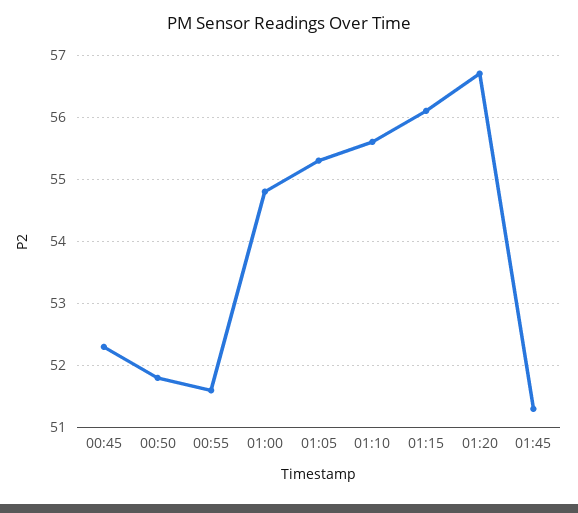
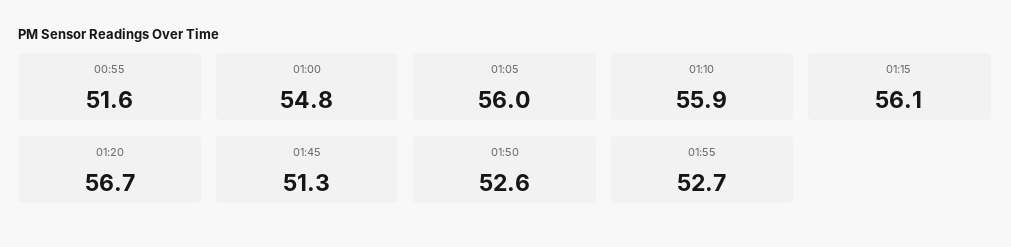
00:45: 52.3 -> none
00:50: 51.8 -> none
01:05: 55.3 -> 56
01:10: 55.6 -> 55.9
01:50: none -> 52.6
01:55: none -> 52.7

